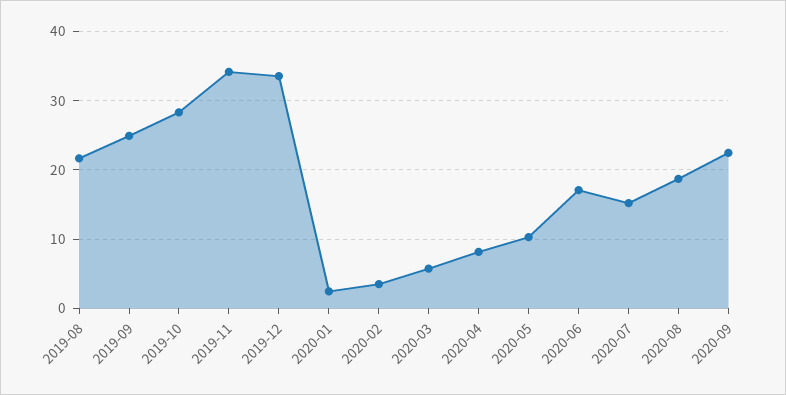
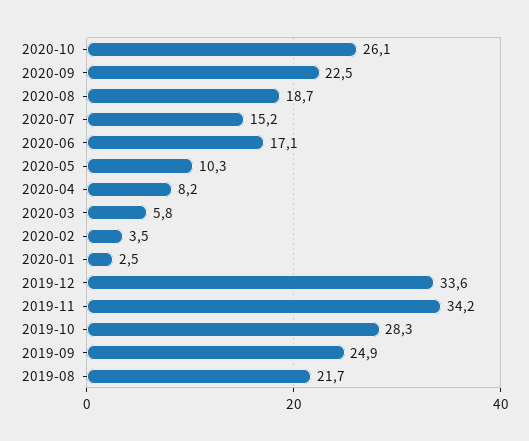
2020-10: none -> 26.1

